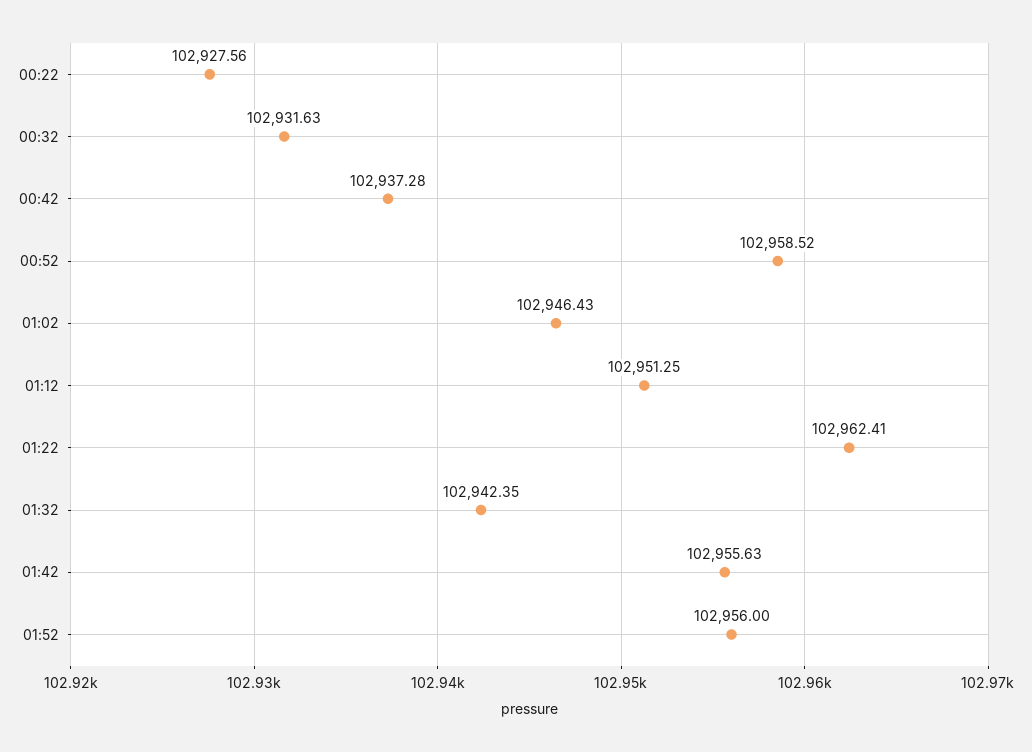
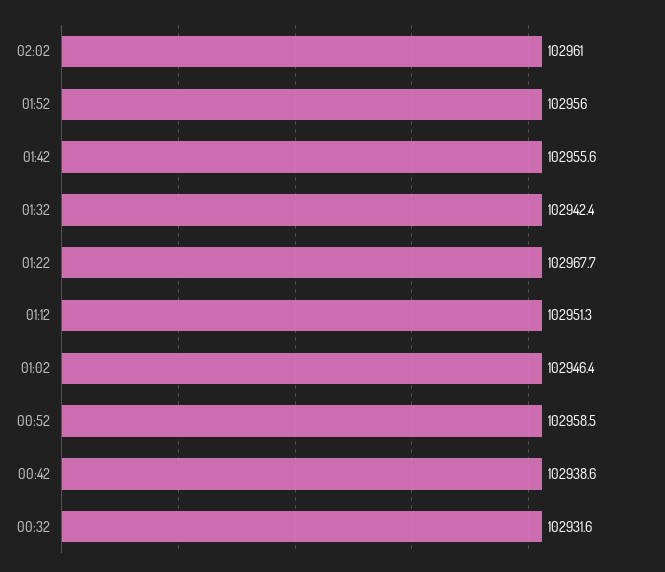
00:22: 102927.56 -> none
00:42: 102937.28 -> 102938.6
01:22: 102962.41 -> 102967.7
02:02: none -> 102961

